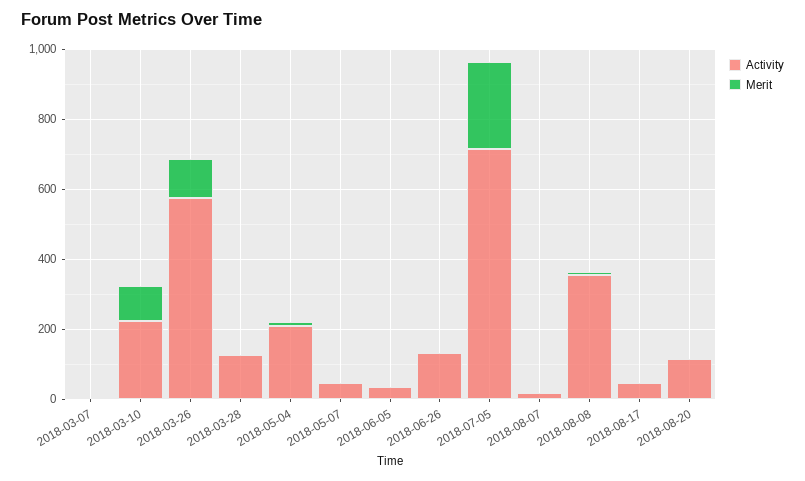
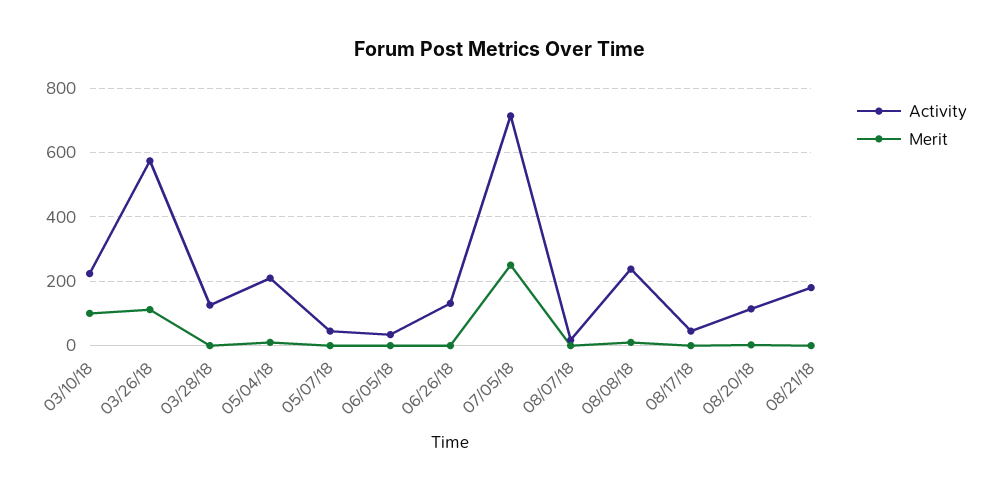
Activity, 2018-03-07: 0 -> none
Merit, 2018-03-07: 0 -> none
Activity, 2018-08-08: 350 -> 240
Activity, 08/21/18: none -> 180
Merit, 08/21/18: none -> 0

